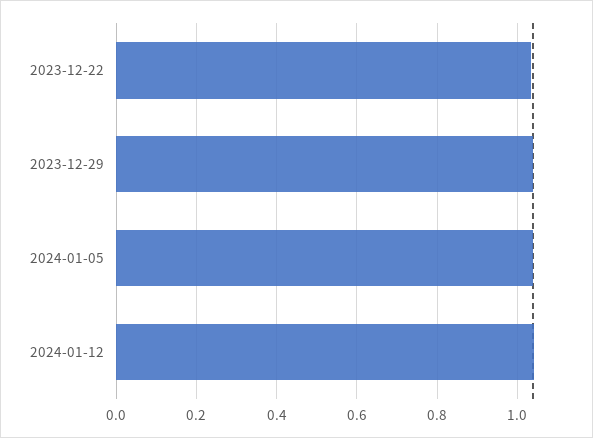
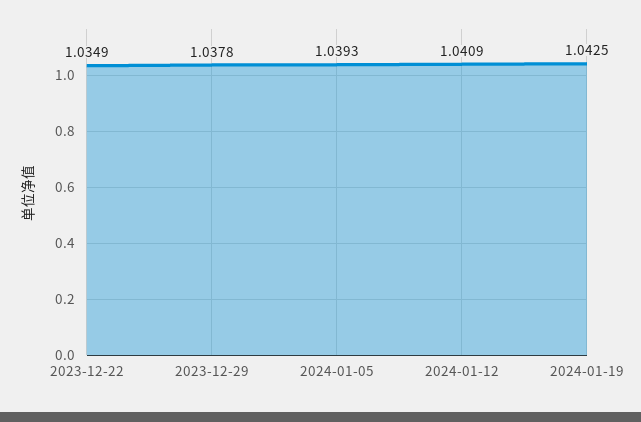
2024-01-19: none -> 1.0425

